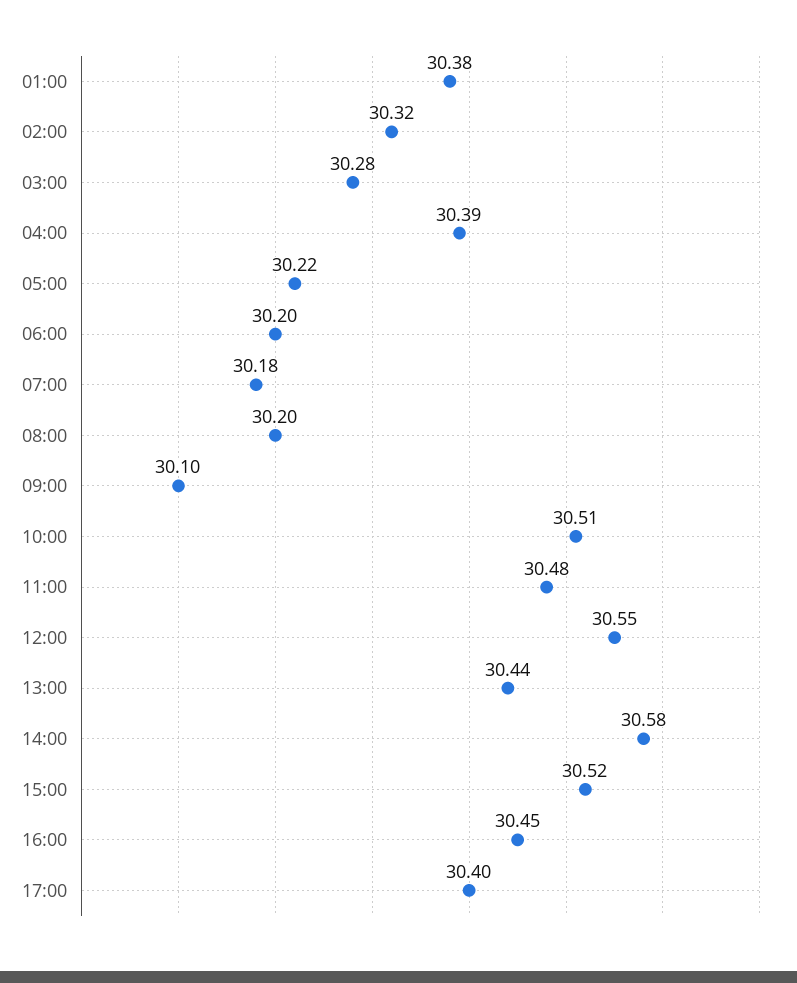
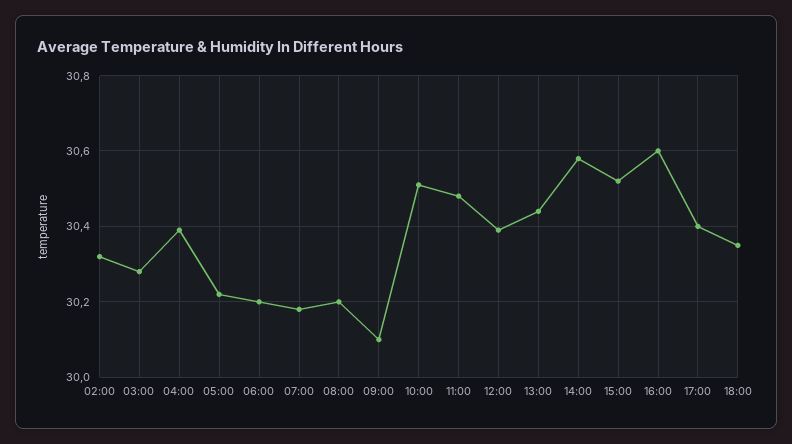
01:00: 30.38 -> none
12:00: 30.55 -> 30.4
16:00: 30.45 -> 30.6
18:00: none -> 30.35

